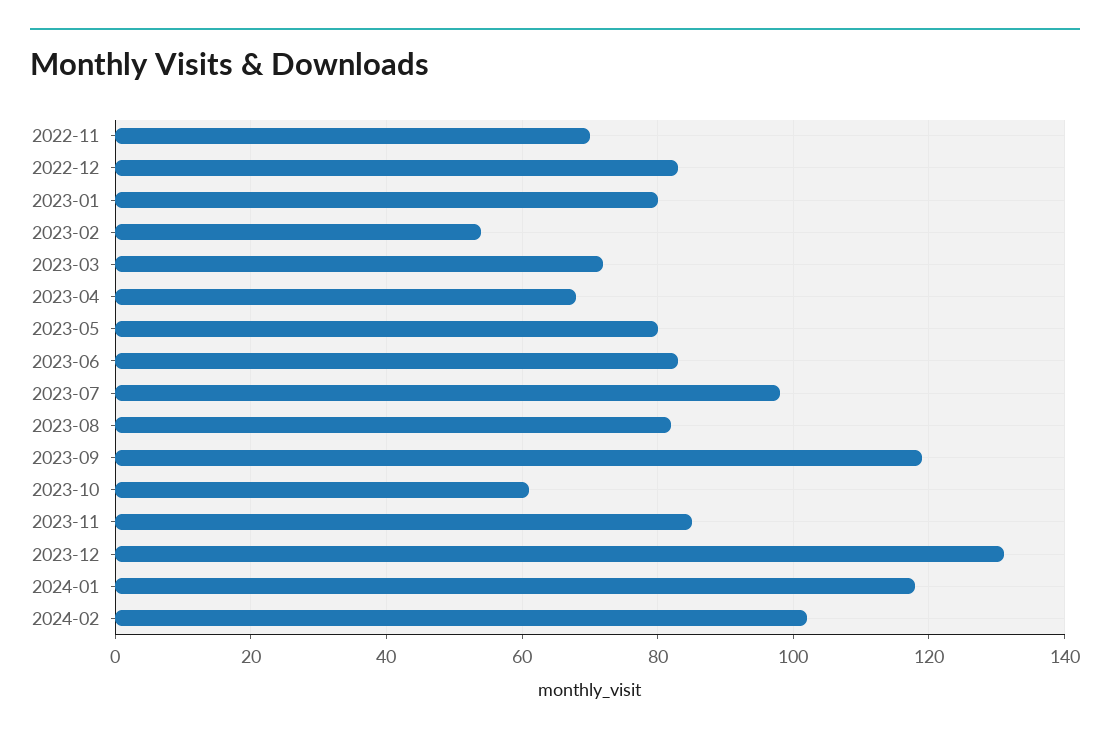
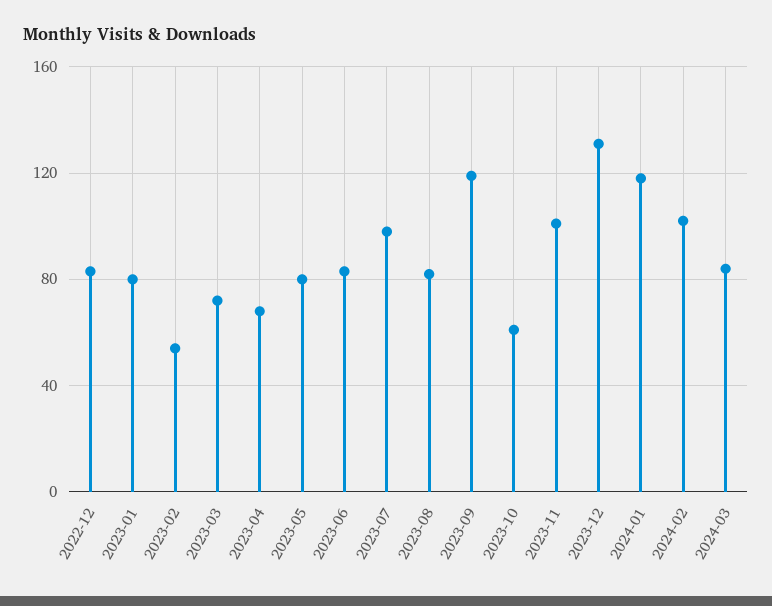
2022-11: 70 -> none
2023-11: 85 -> 100
2024-03: none -> 85

